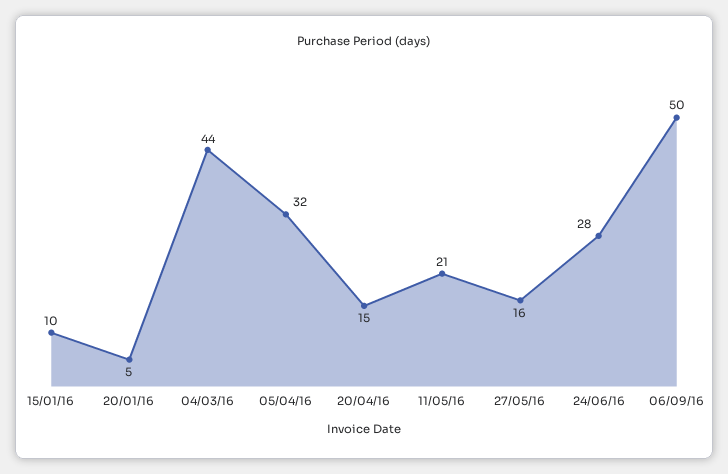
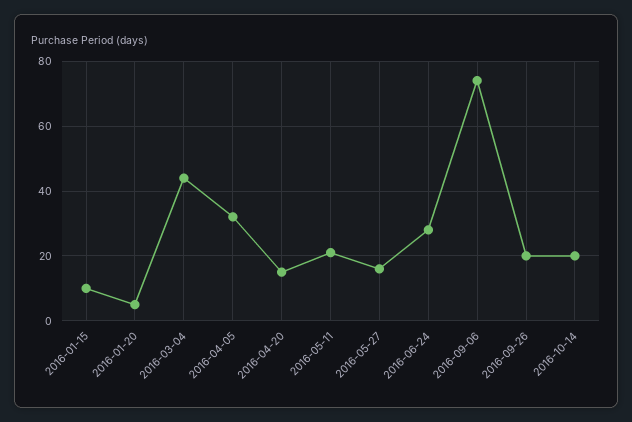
06/09/16: 50 -> 75
2016-09-26: none -> 20
2016-10-14: none -> 20

